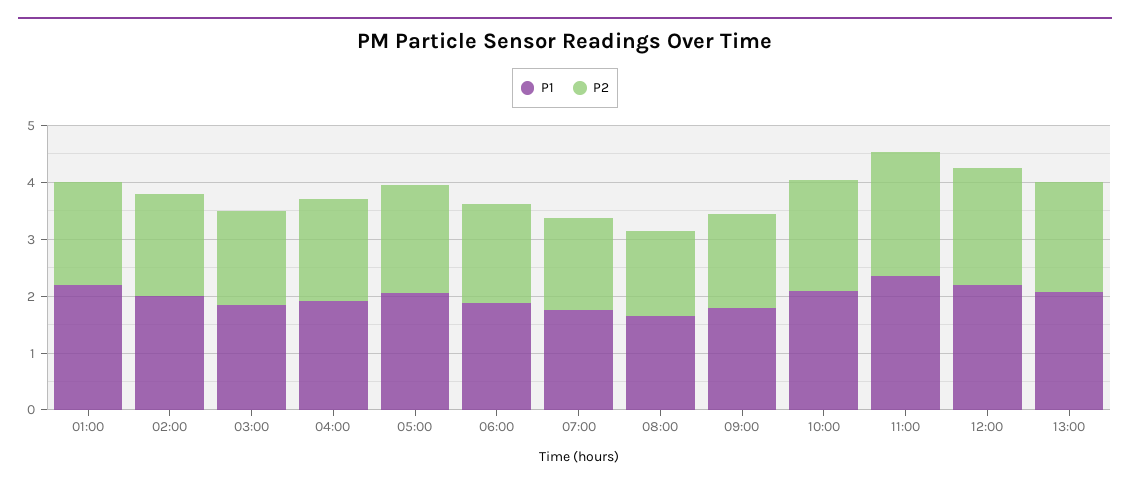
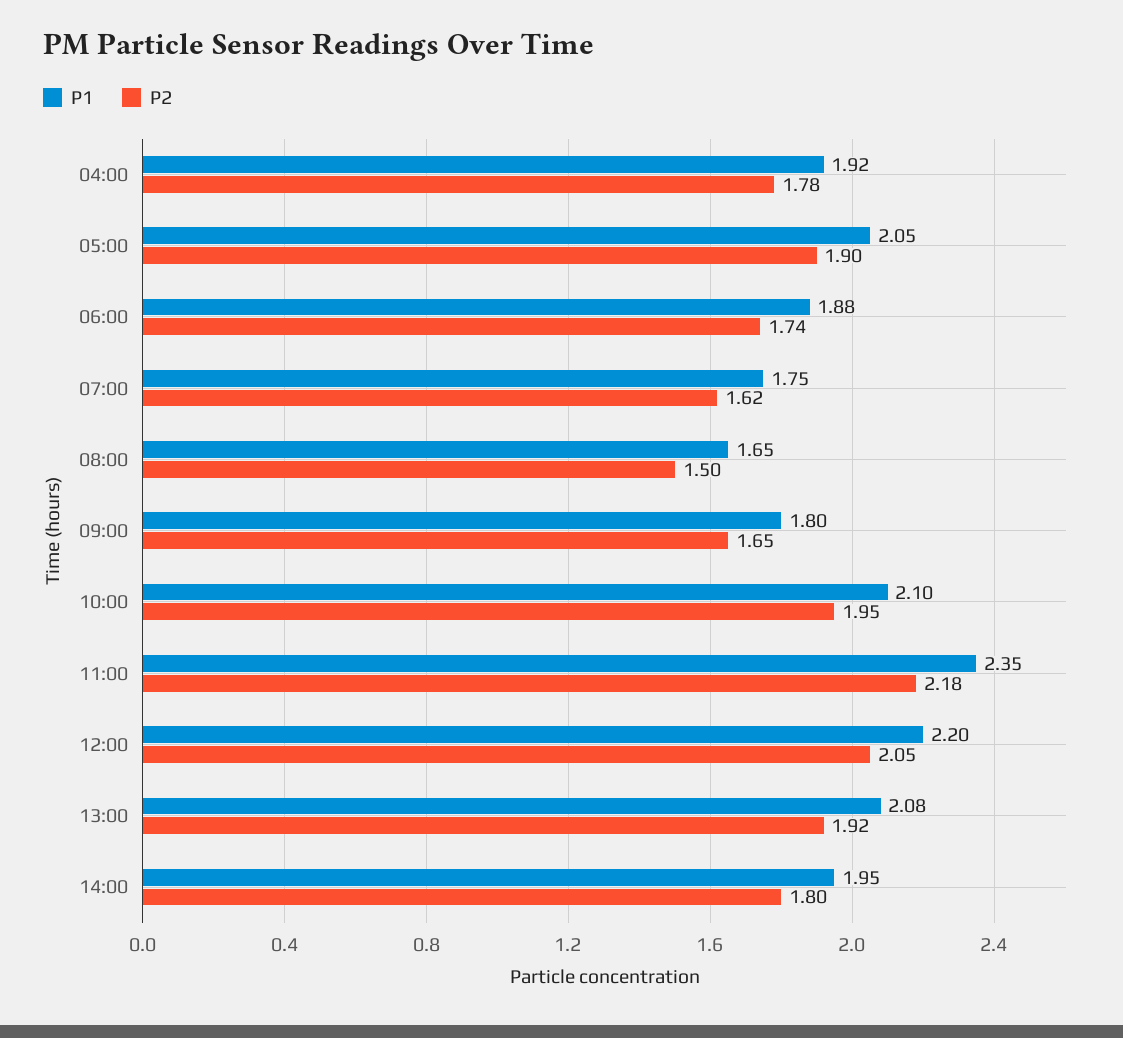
P1, 01:00: 2.2 -> none
P2, 01:00: 1.8 -> none
P1, 02:00: 2 -> none
P2, 02:00: 1.8 -> none
P1, 03:00: 1.8 -> none
P2, 03:00: 1.6 -> none
P1, 14:00: none -> 1.95
P2, 14:00: none -> 1.8

